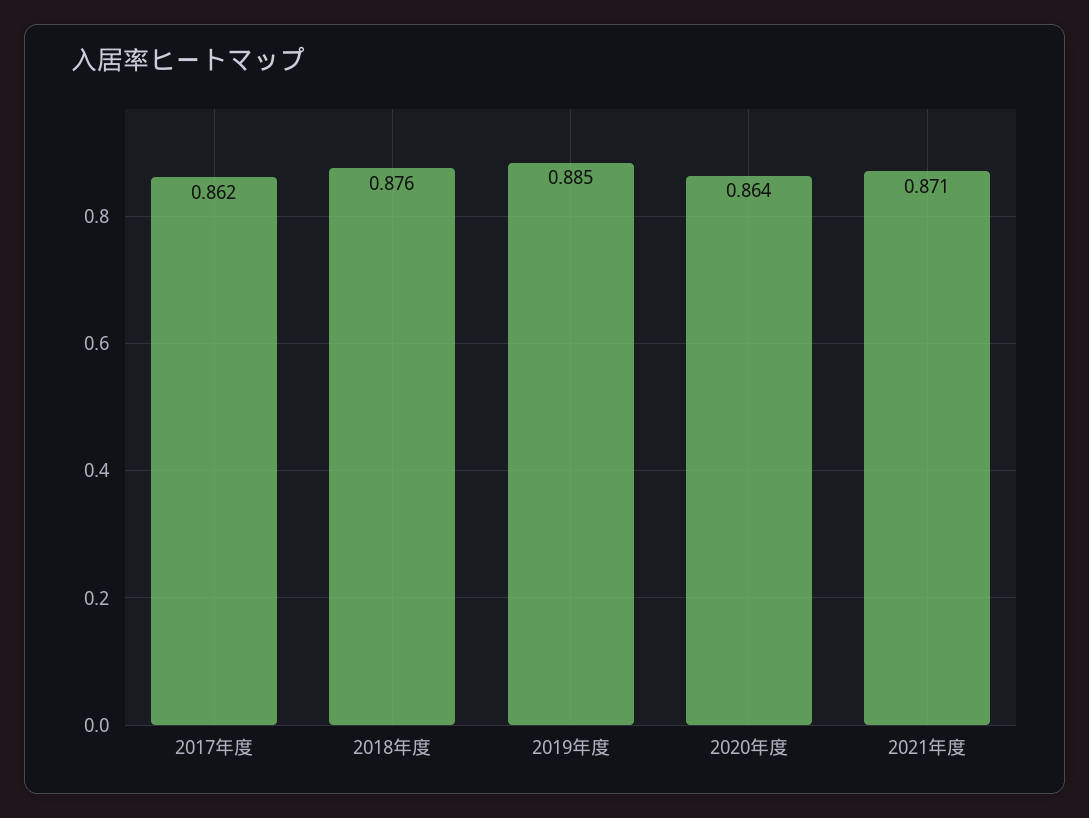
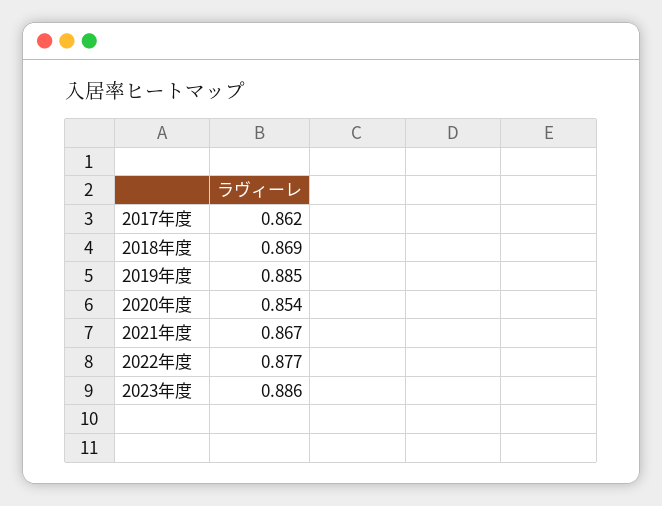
2018年度: 0.876 -> 0.869
2020年度: 0.864 -> 0.854
2021年度: 0.871 -> 0.867
2022年度: none -> 0.877
2023年度: none -> 0.886

